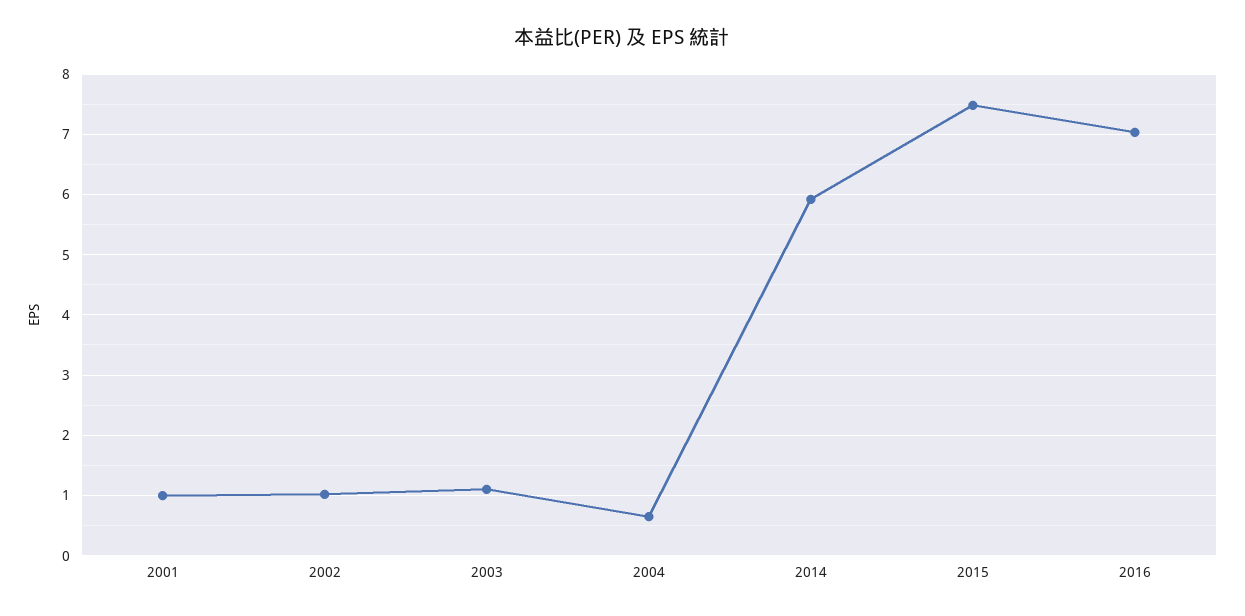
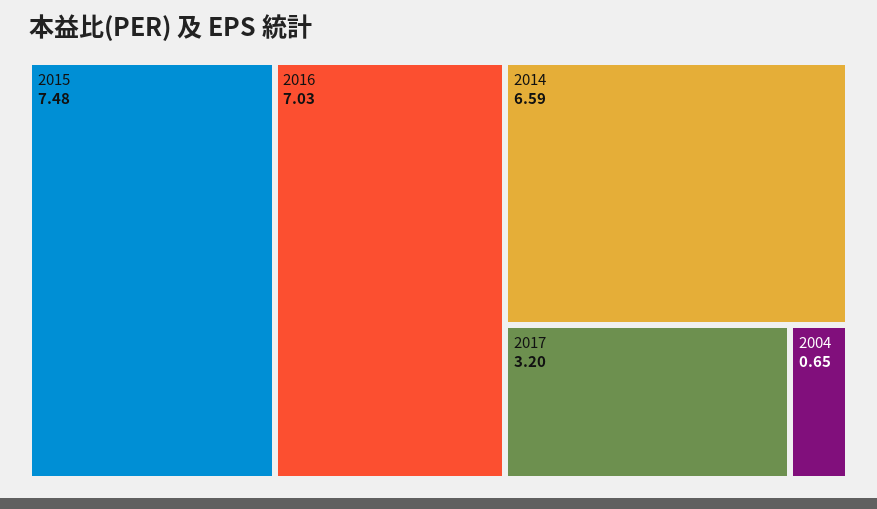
2001: 1 -> none
2002: 1 -> none
2003: 1.1 -> none
2014: 5.9 -> 6.59
2017: none -> 3.2

